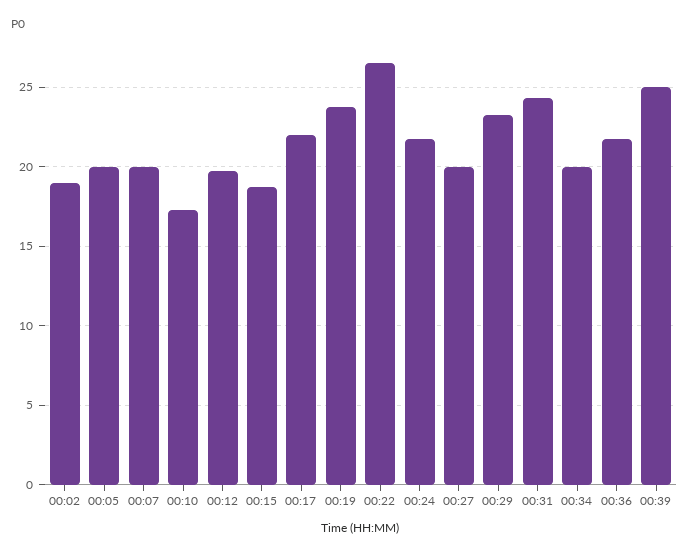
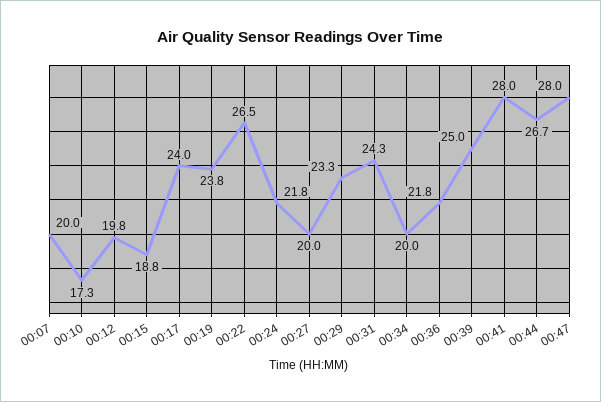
00:02: 19 -> none
00:05: 20 -> none
00:17: 22 -> 24
00:41: none -> 28
00:44: none -> 26.7
00:47: none -> 28

